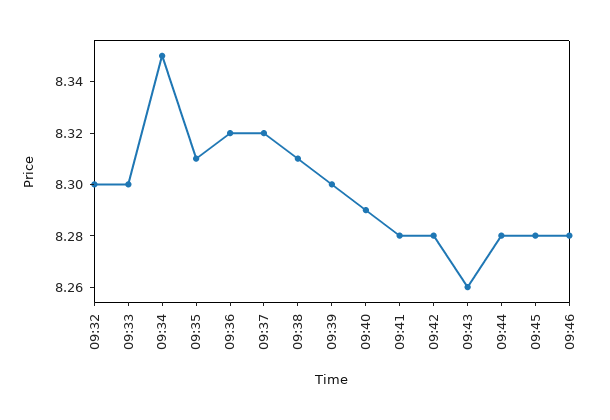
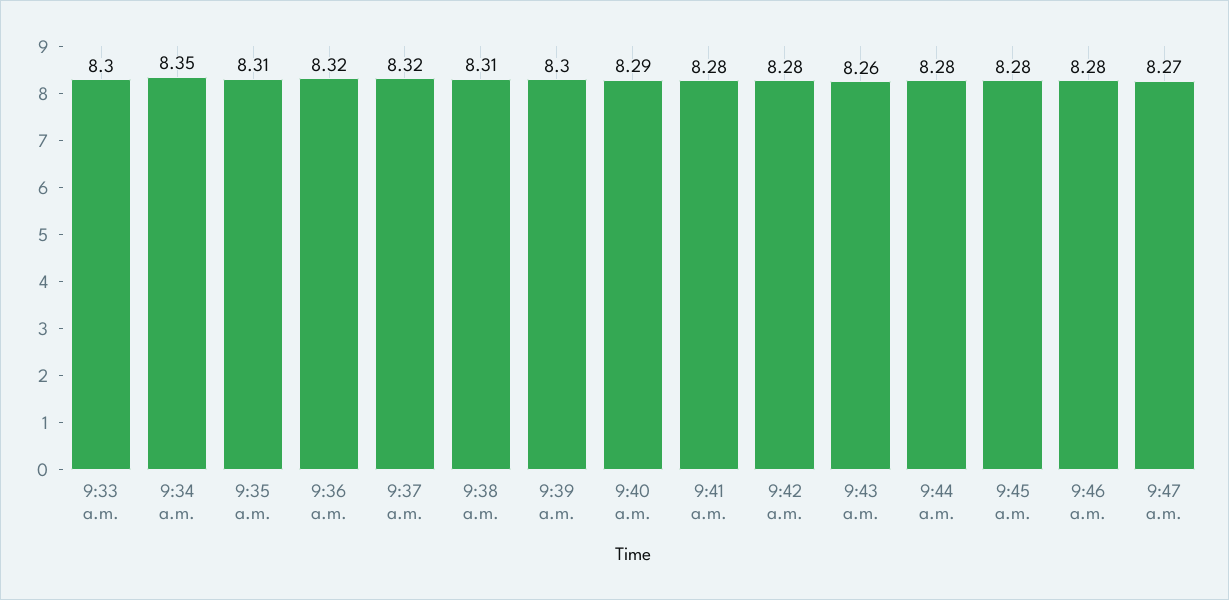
09:32: 8.3 -> none
9:47 a.m.: none -> 8.27

